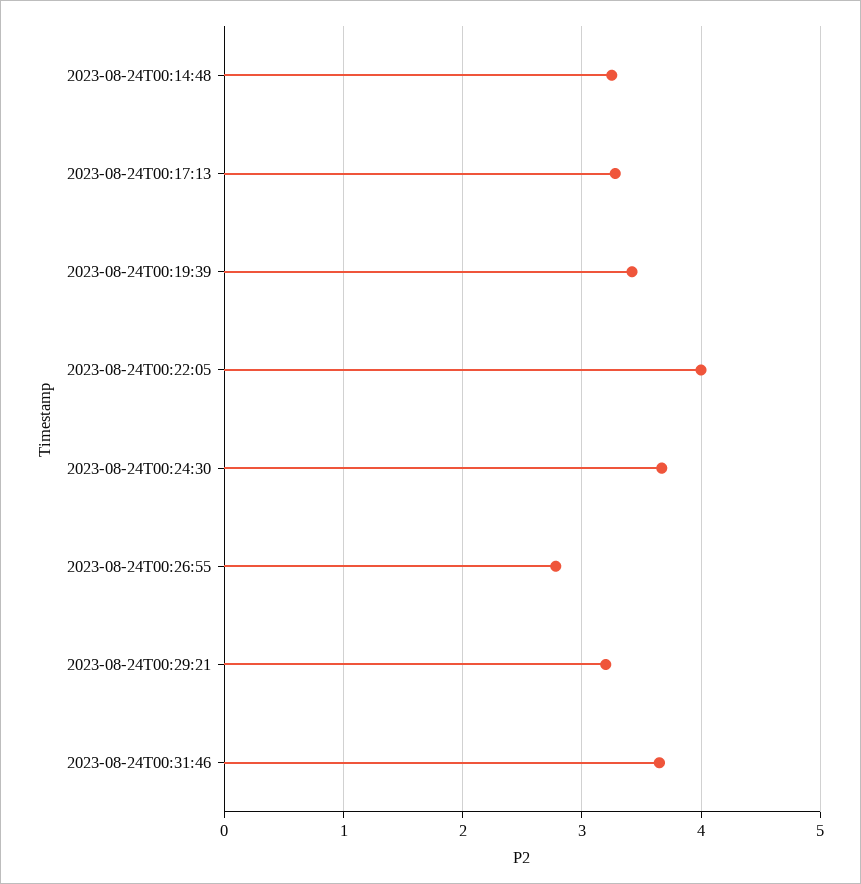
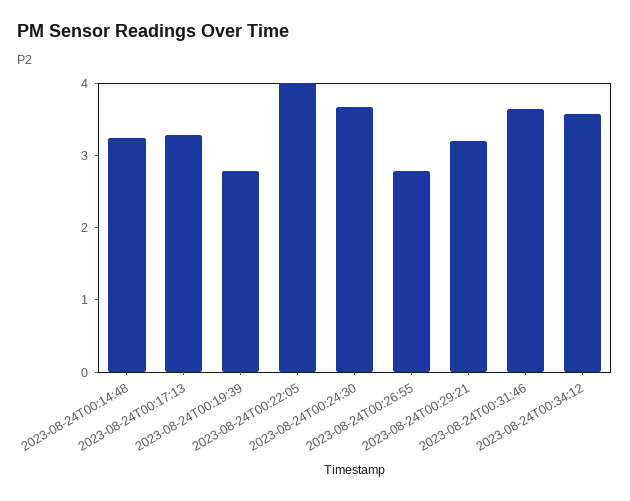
2023-08-24T00:19:39: 3.4 -> 2.8
2023-08-24T00:34:12: none -> 3.6

